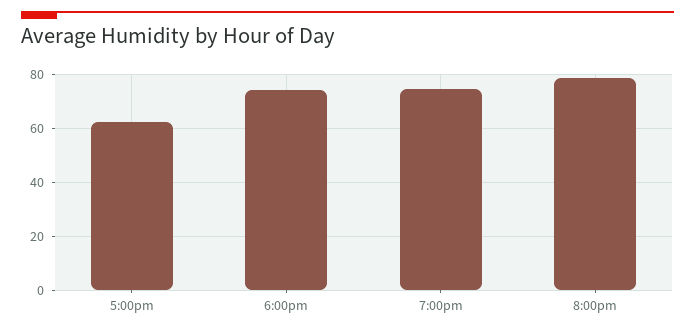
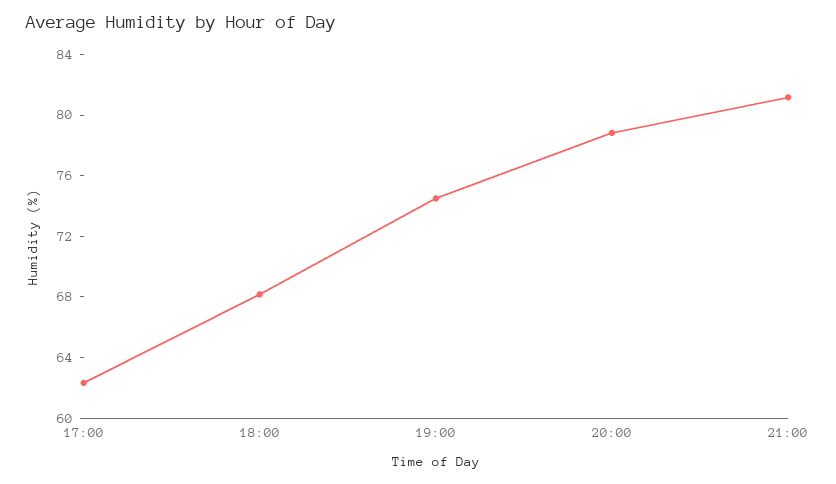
6:00pm: 75 -> 68
21:00: none -> 81

